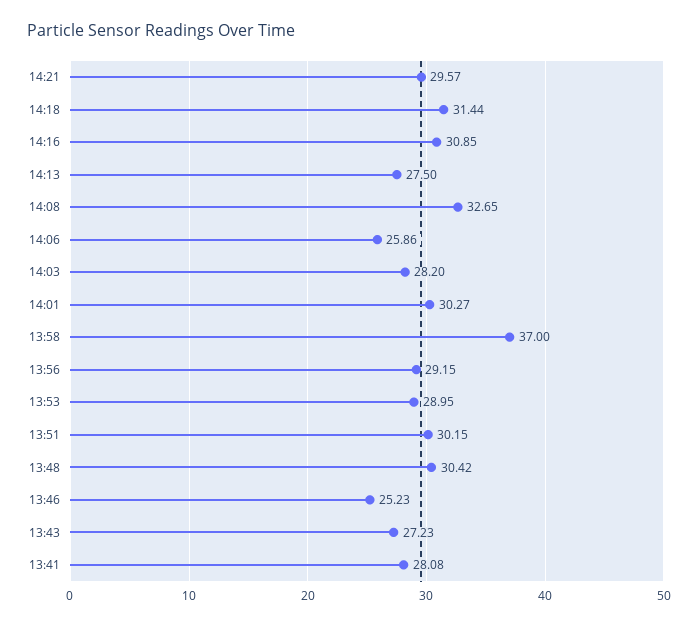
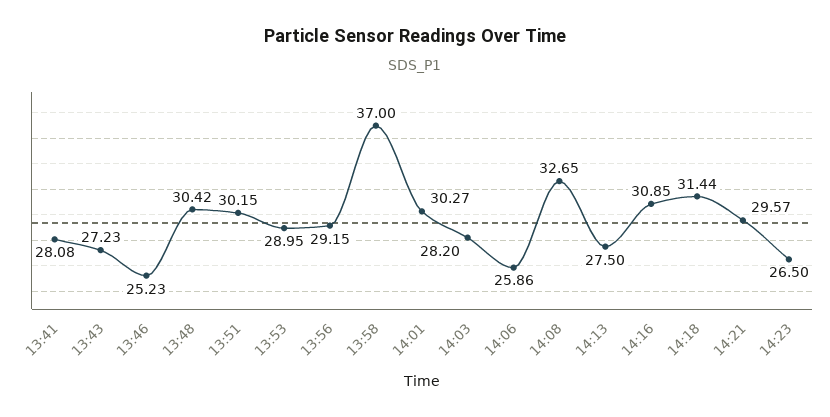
14:23: none -> 26.5

